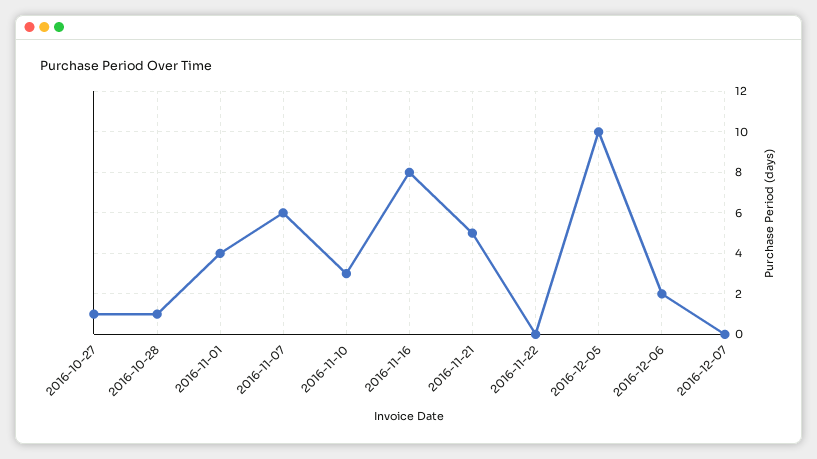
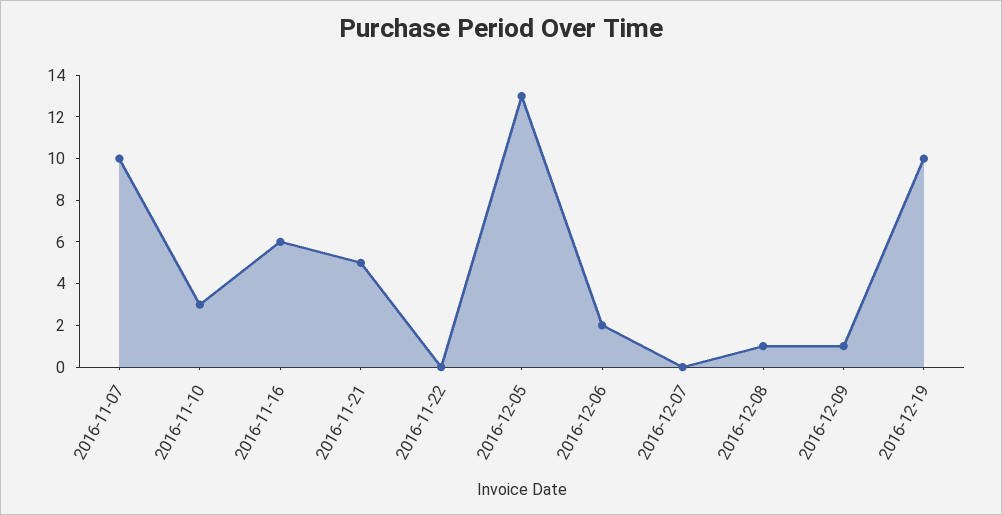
2016-10-27: 1 -> none
2016-10-28: 1 -> none
2016-11-01: 4 -> none
2016-11-07: 6 -> 10
2016-11-16: 8 -> 6
2016-12-05: 10 -> 13
2016-12-08: none -> 1
2016-12-09: none -> 1
2016-12-19: none -> 10

